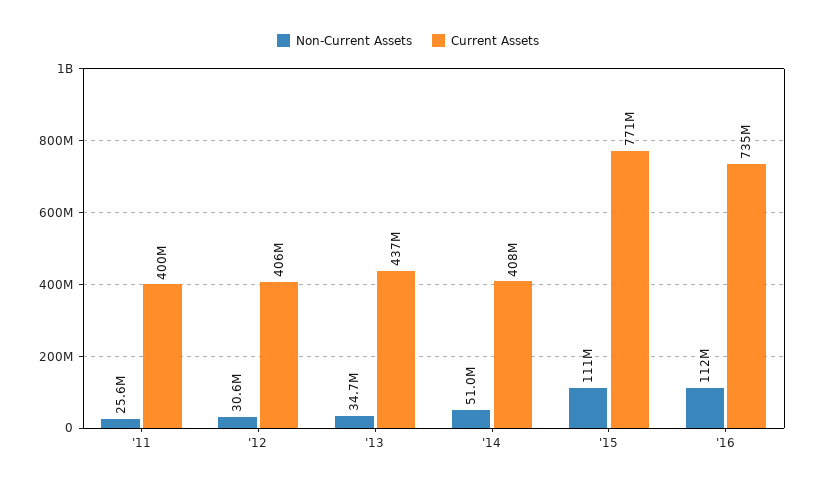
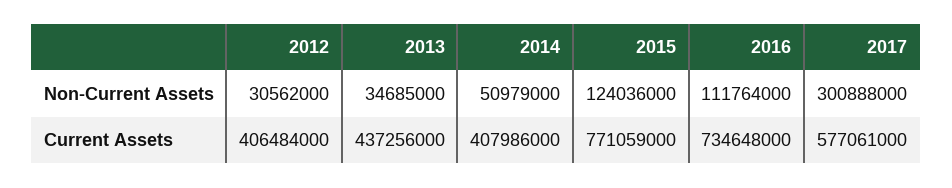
Non-Current Assets, '11: 25600000 -> none
Current Assets, '11: 400000000 -> none
Non-Current Assets, '15: 111000000 -> 124036000
Non-Current Assets, 2017: none -> 300888000
Current Assets, 2017: none -> 577061000

